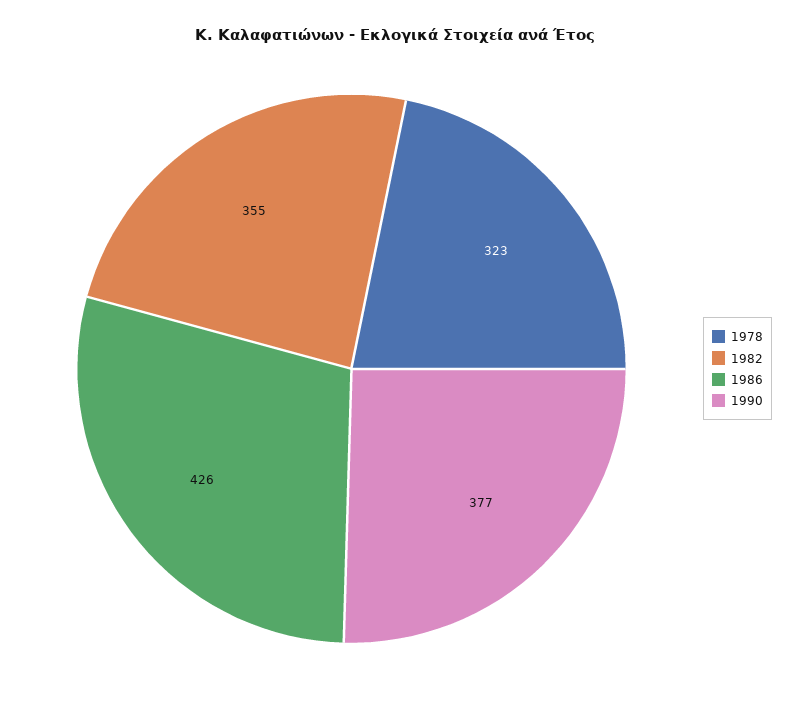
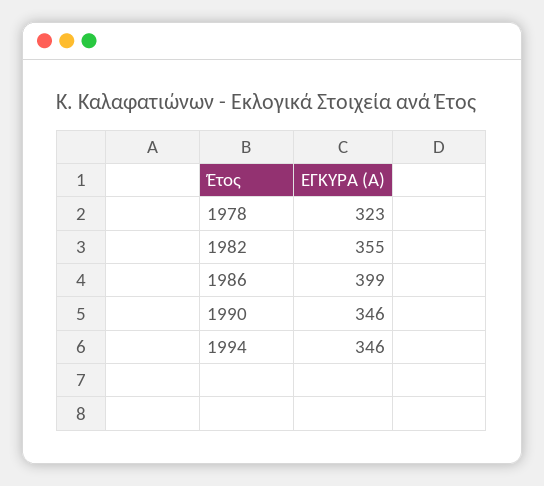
1986: 426 -> 399
1990: 377 -> 346
1994: none -> 346

